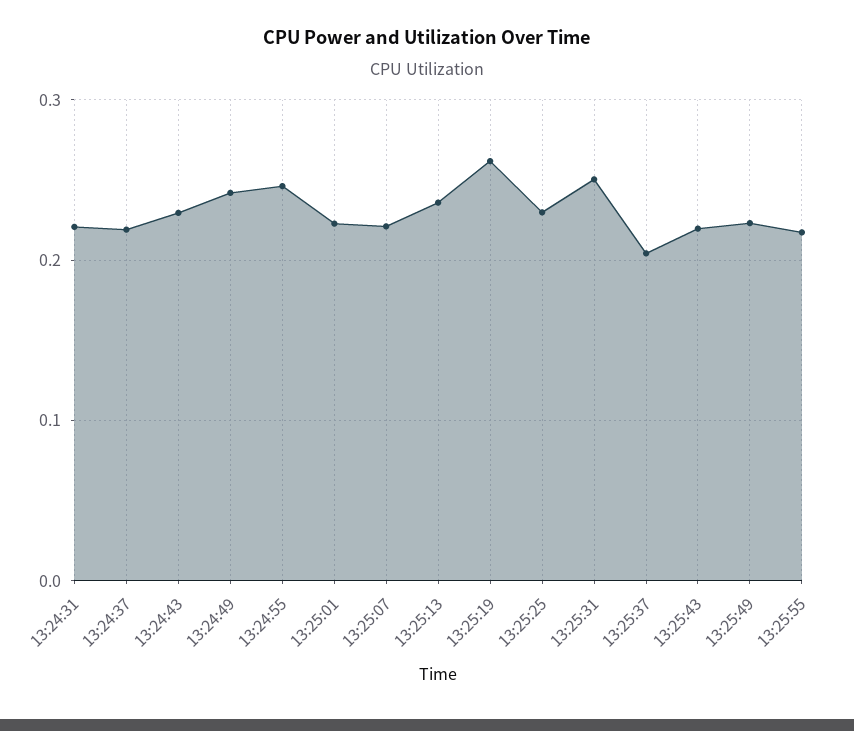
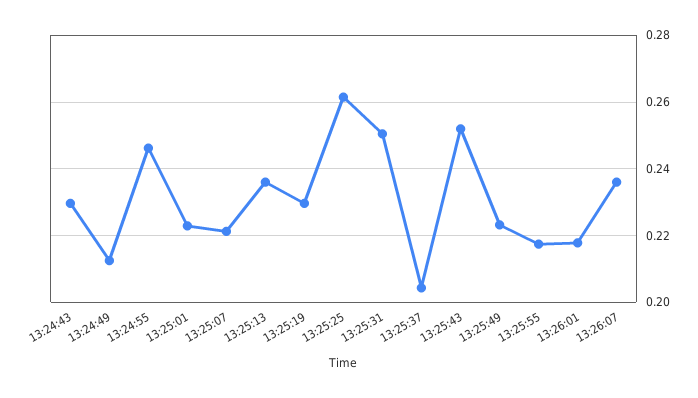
13:24:31: 0.22 -> none
13:24:37: 0.22 -> none
13:24:49: 0.24 -> 0.212
13:25:19: 0.26 -> 0.23
13:25:25: 0.23 -> 0.262
13:25:43: 0.22 -> 0.252
13:26:01: none -> 0.218
13:26:07: none -> 0.236

